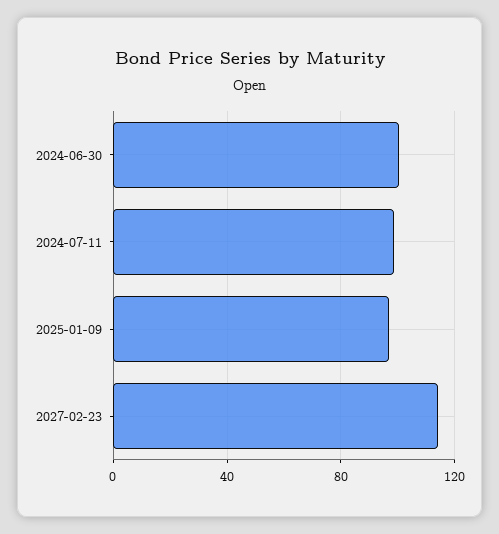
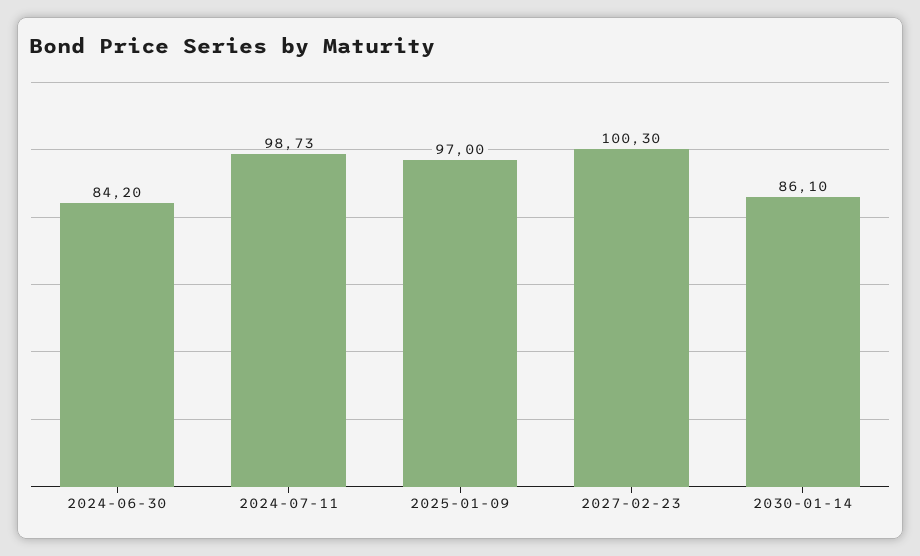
2024-06-30: 100 -> 84.2
2027-02-23: 115 -> 100.3
2030-01-14: none -> 86.1

